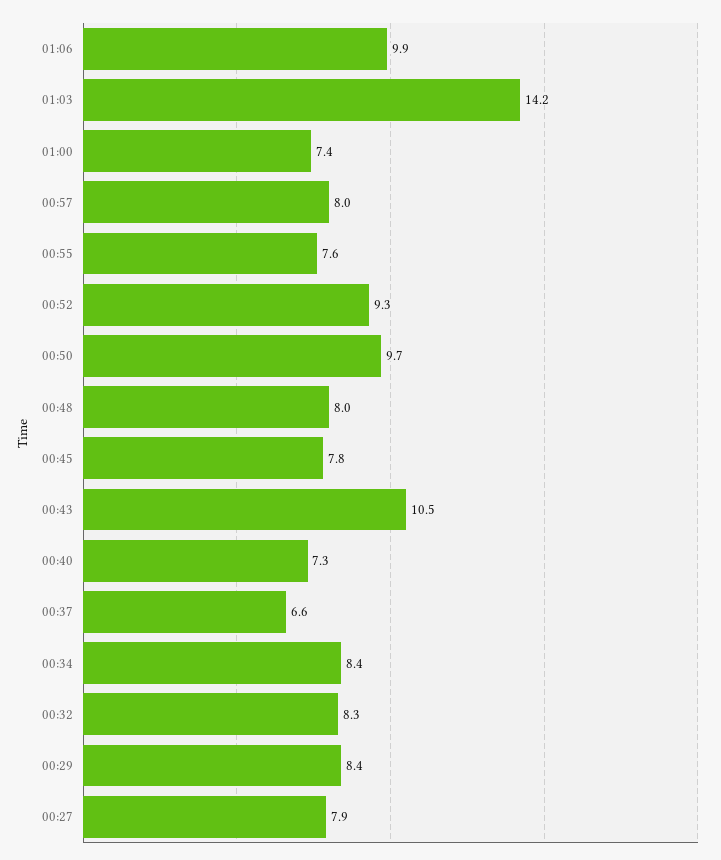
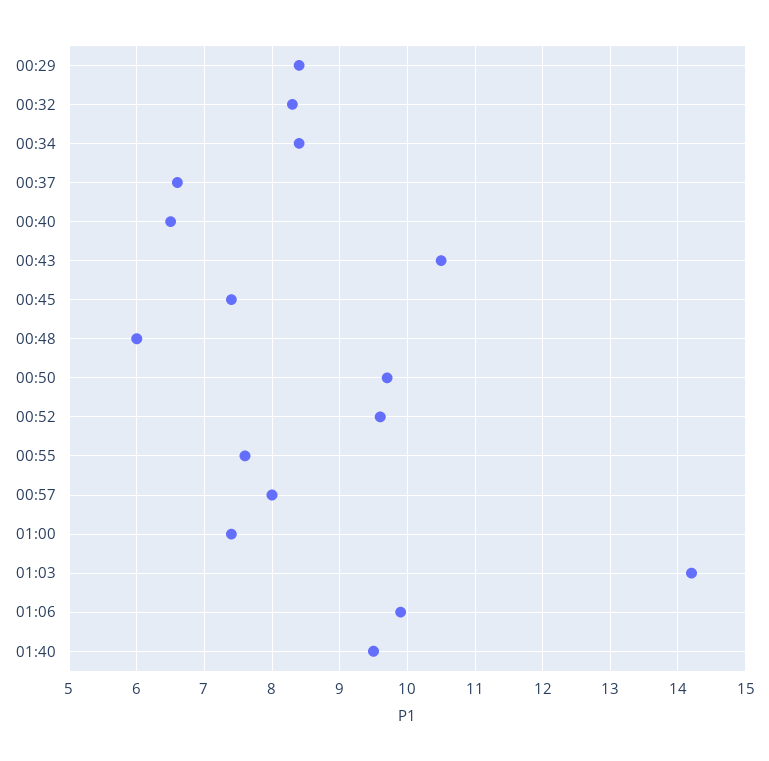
00:52: 9.3 -> 9.6
00:48: 8 -> 6
00:45: 7.8 -> 7.4
00:40: 7.3 -> 6.5
00:27: 7.9 -> none
01:40: none -> 9.5

